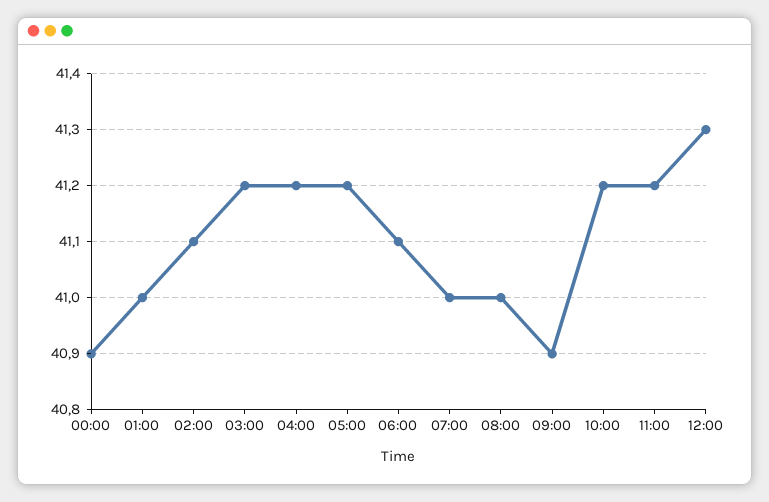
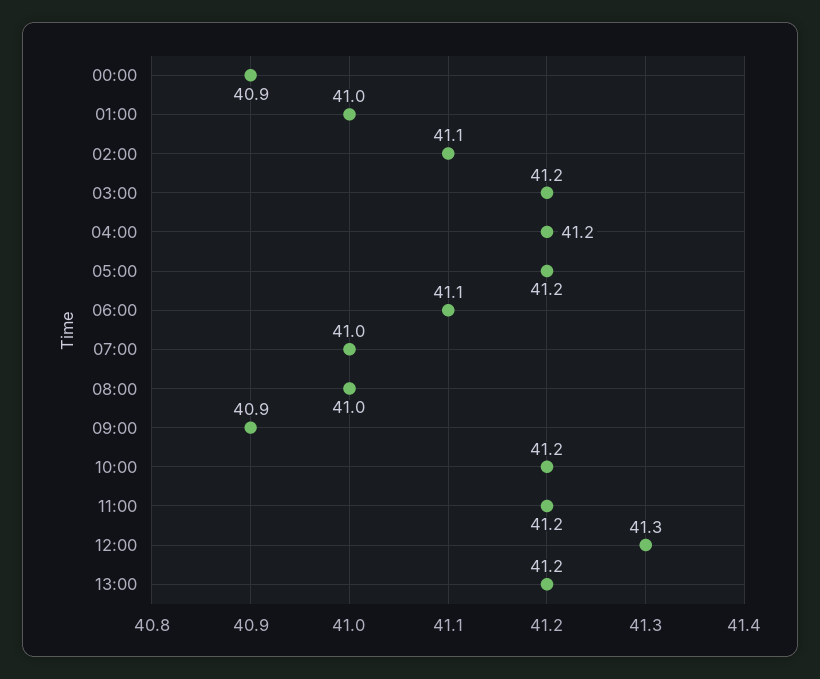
13:00: none -> 41.2

